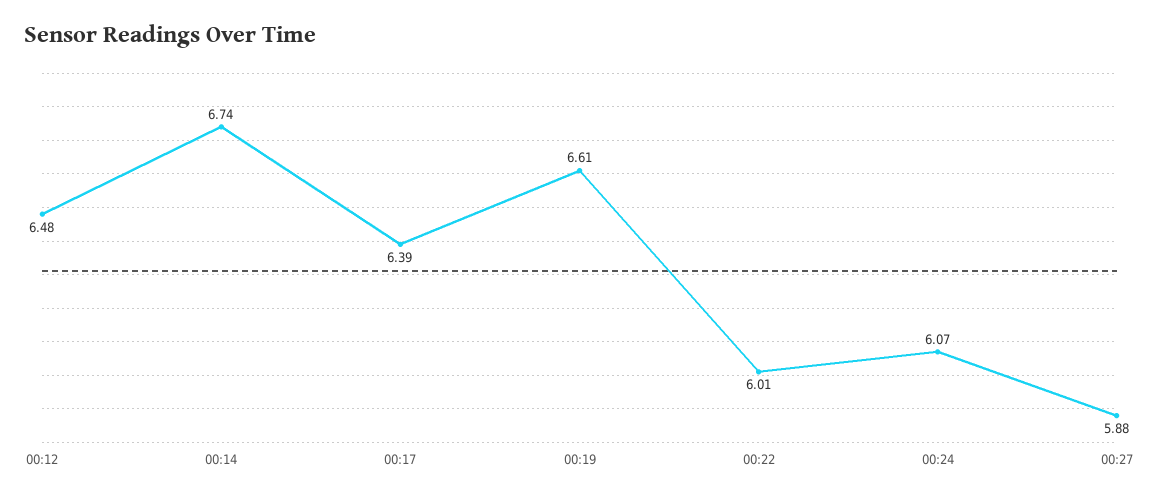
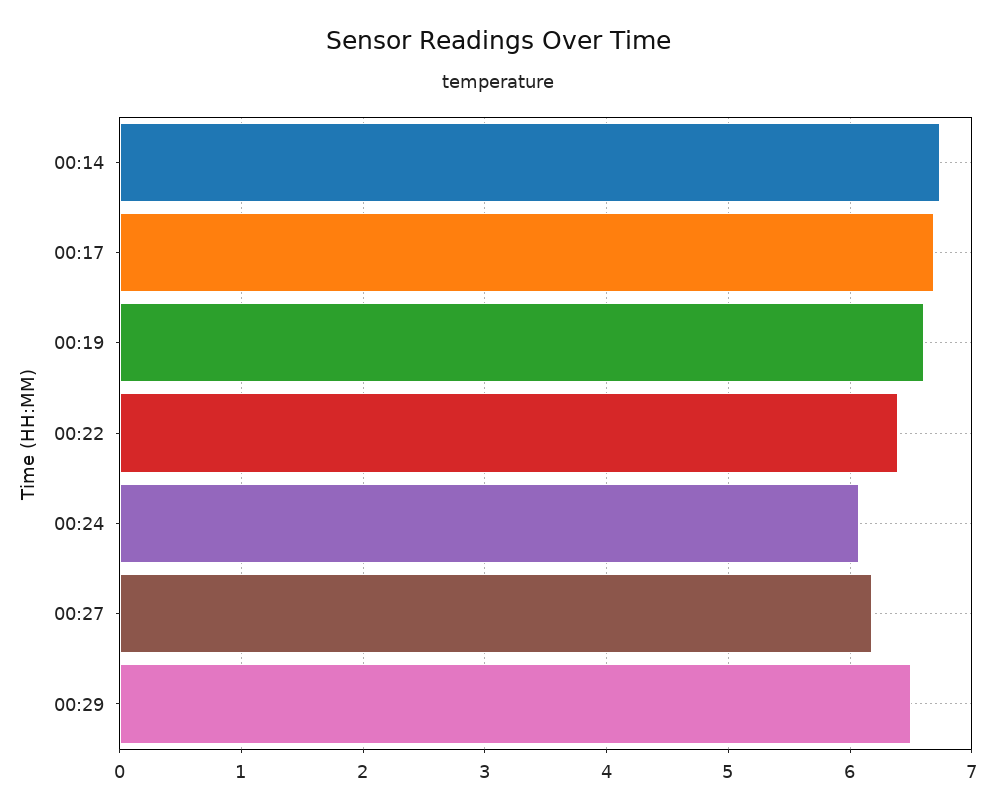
00:12: 6.48 -> none
00:17: 6.39 -> 6.7
00:22: 6.01 -> 6.4
00:27: 5.88 -> 6.2
00:29: none -> 6.5

